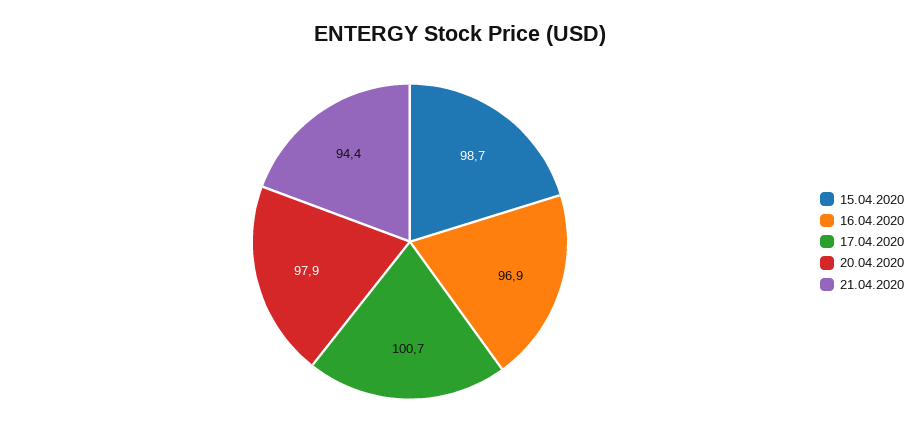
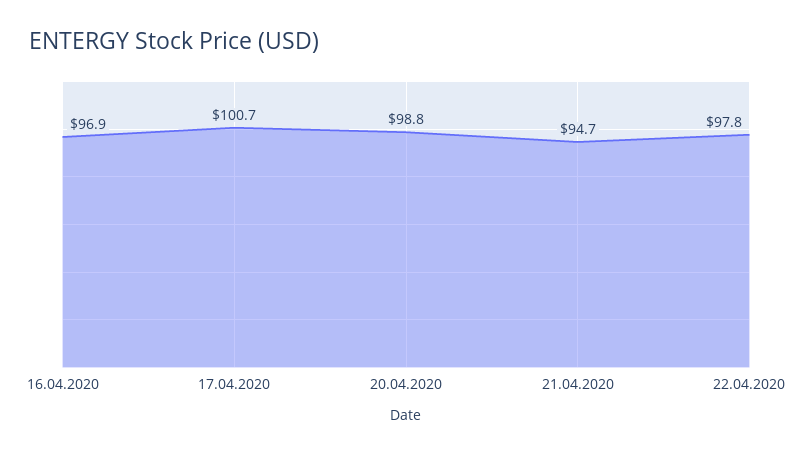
15.04.2020: 98.7 -> none
20.04.2020: 97.9 -> 98.8
21.04.2020: 94.4 -> 94.7
22.04.2020: none -> 97.8

